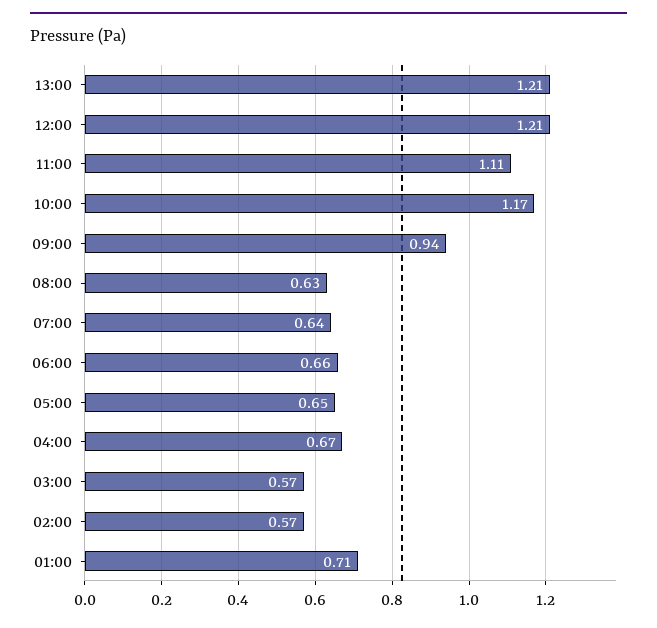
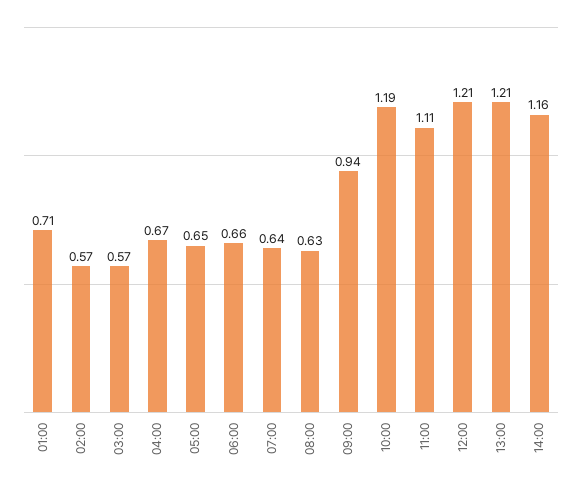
10:00: 1.17 -> 1.19
14:00: none -> 1.16

